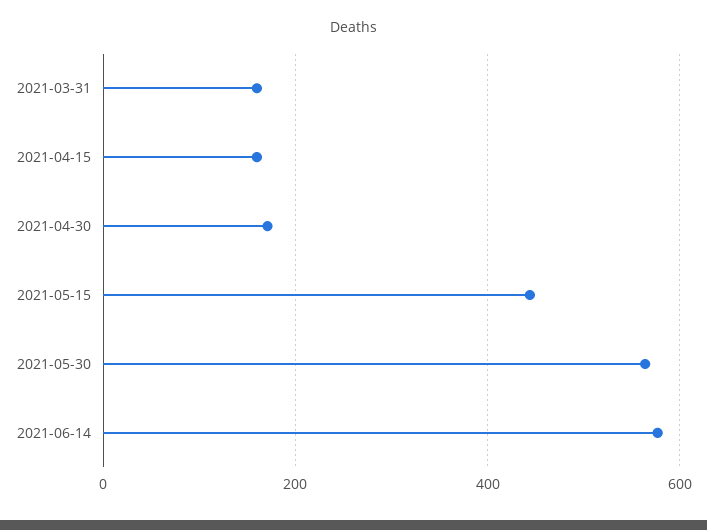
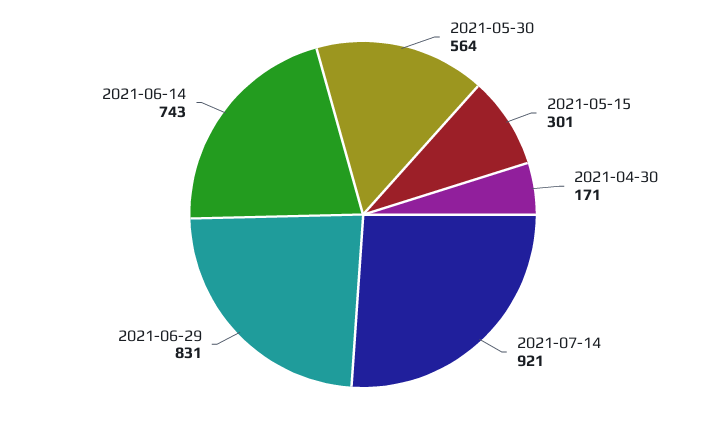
2021-03-31: 160 -> none
2021-04-15: 160 -> none
2021-05-15: 440 -> 301
2021-06-14: 580 -> 743
2021-07-14: none -> 921
2021-06-29: none -> 831

